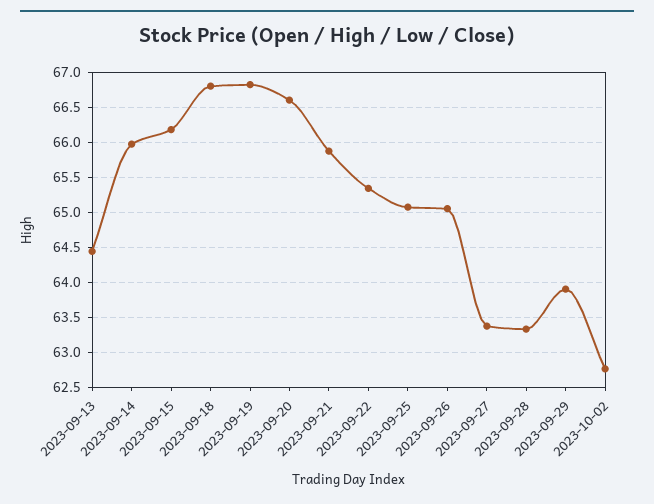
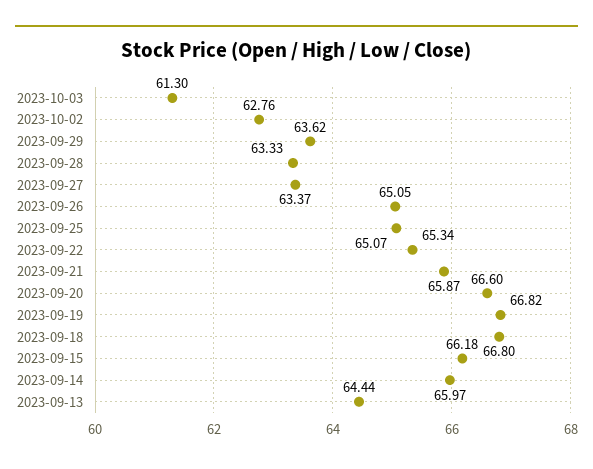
2023-09-29: 63.9 -> 63.62
2023-10-03: none -> 61.3

